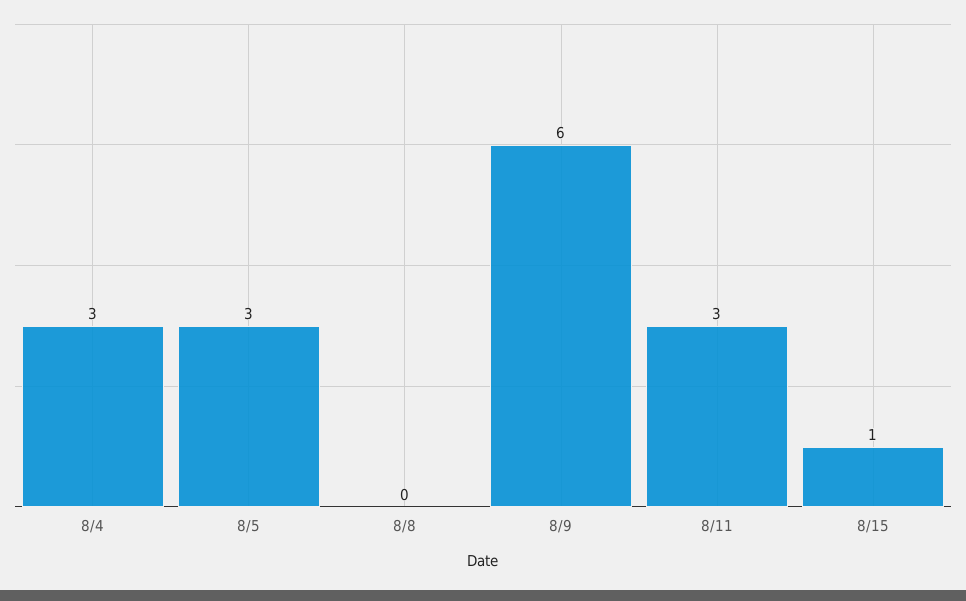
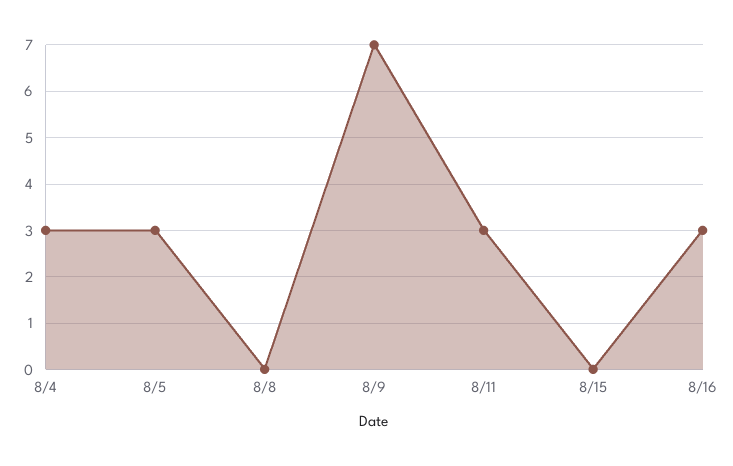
8/9: 6 -> 7
8/15: 1 -> 0
8/16: none -> 3

